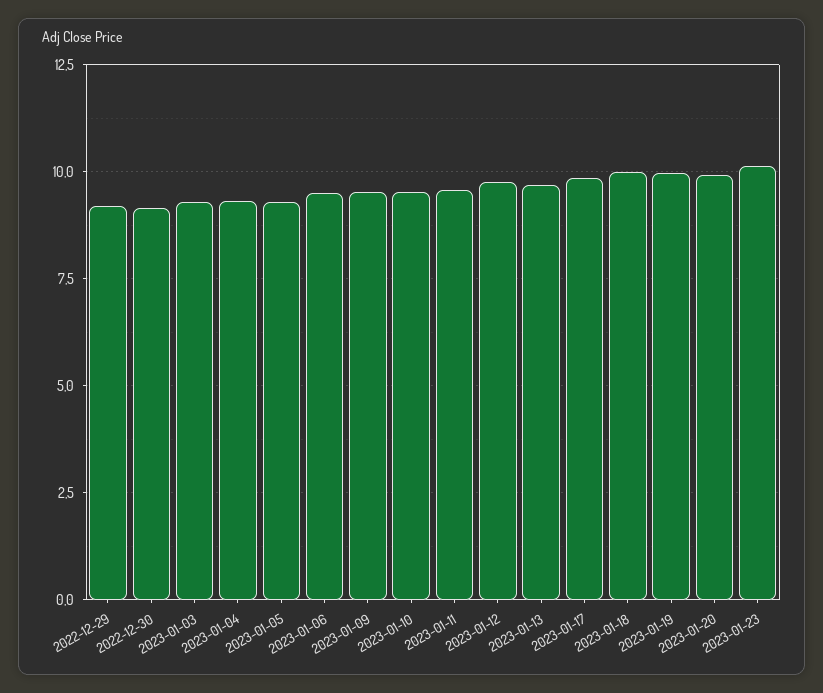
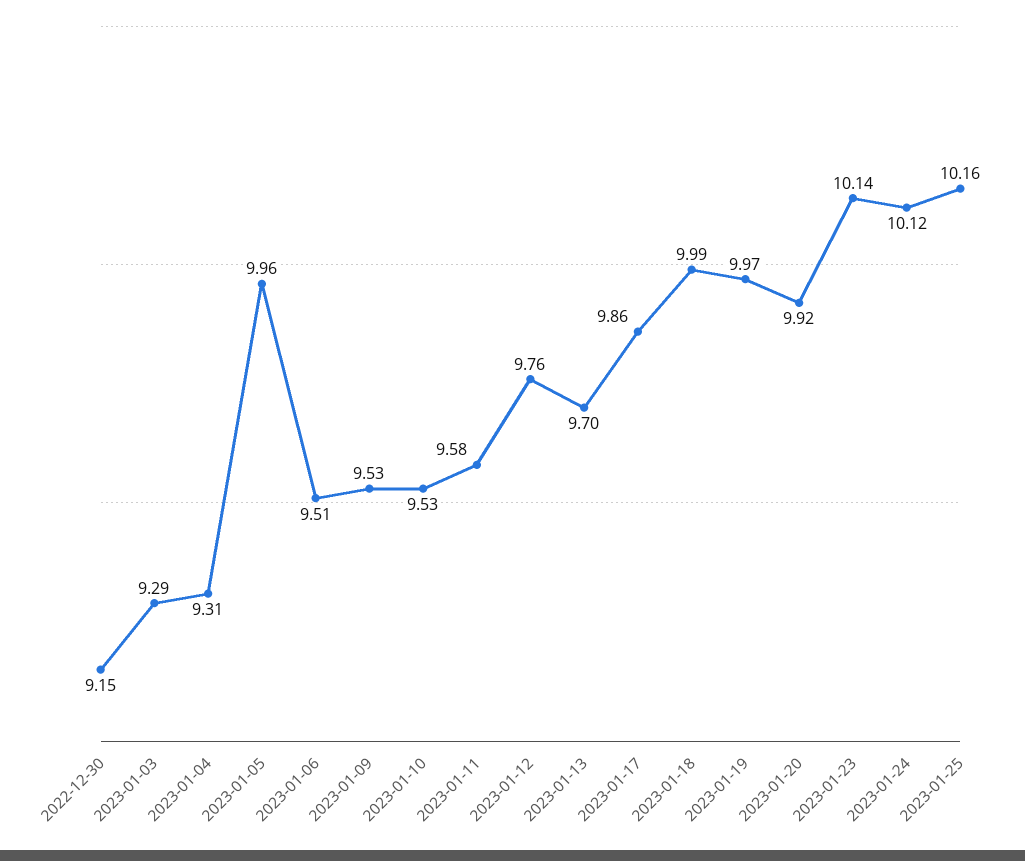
2022-12-29: 9.25 -> none
2023-01-05: 9.25 -> 9.96
2023-01-24: none -> 10.12
2023-01-25: none -> 10.16

